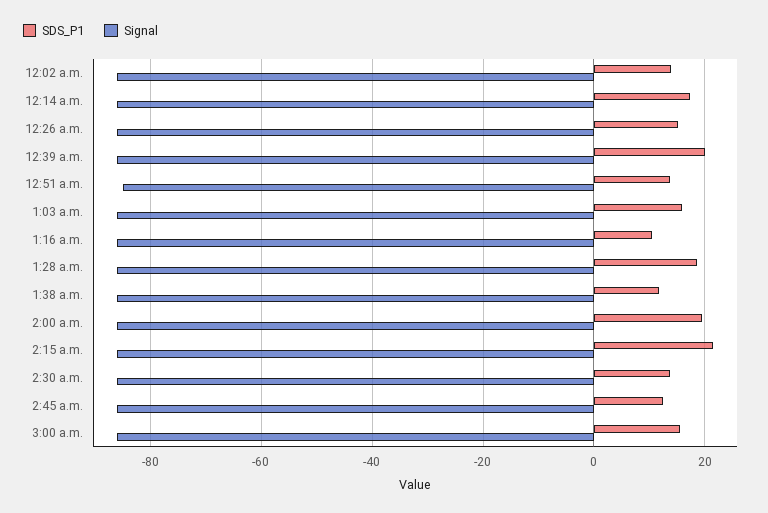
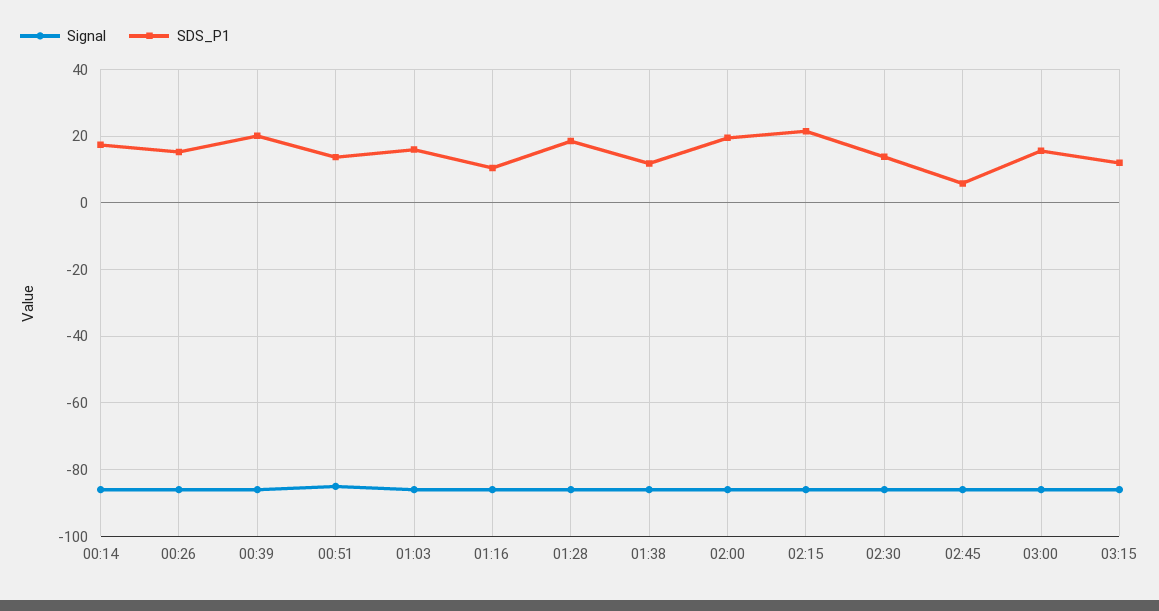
SDS_P1, 12:02 a.m.: 14 -> none
Signal, 12:02 a.m.: -86 -> none
SDS_P1, 2:45 a.m.: 12 -> 6
Signal, 03:15: none -> -86
SDS_P1, 03:15: none -> 12

